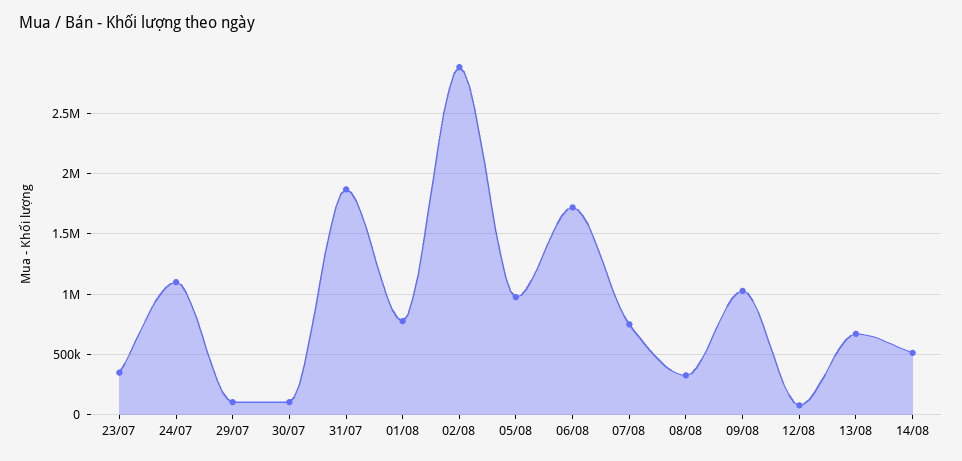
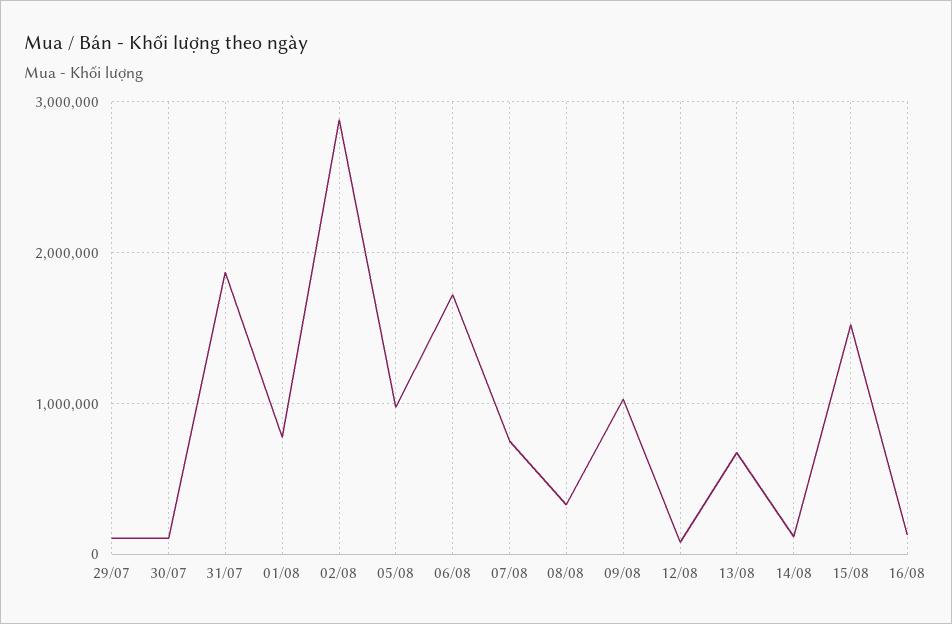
23/07: 350000 -> none
24/07: 1100000 -> none
14/08: 500000 -> 100000
15/08: none -> 1500000
16/08: none -> 100000

